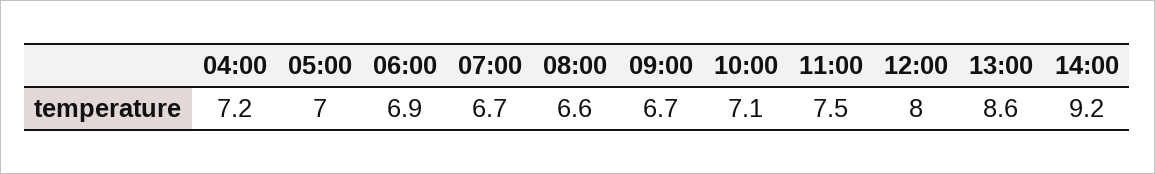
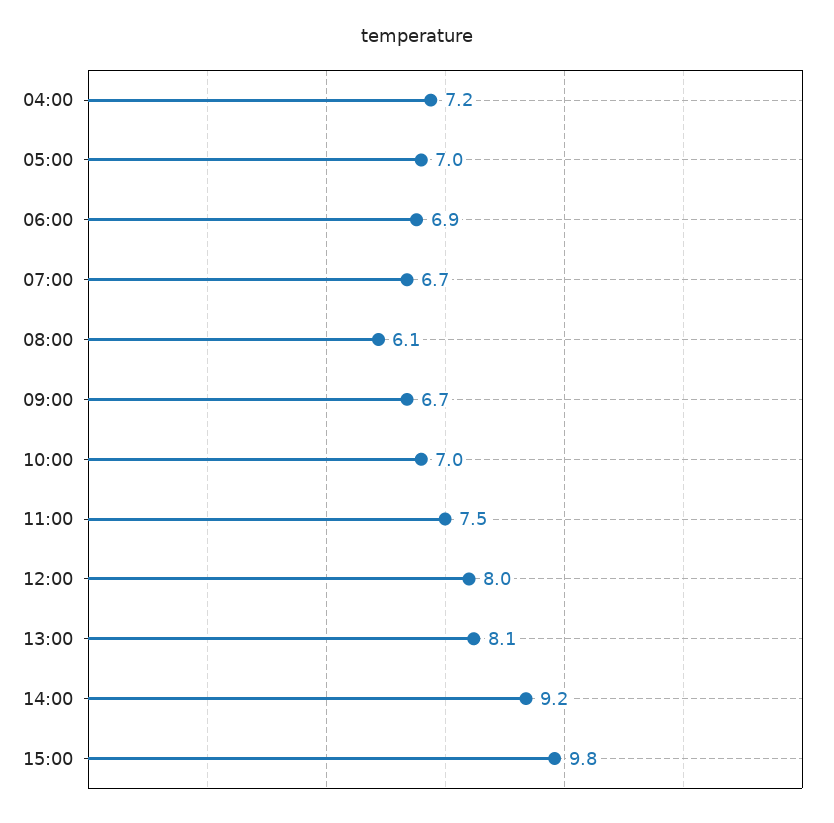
08:00: 6.6 -> 6.1
10:00: 7.1 -> 7
13:00: 8.6 -> 8.1
15:00: none -> 9.8

